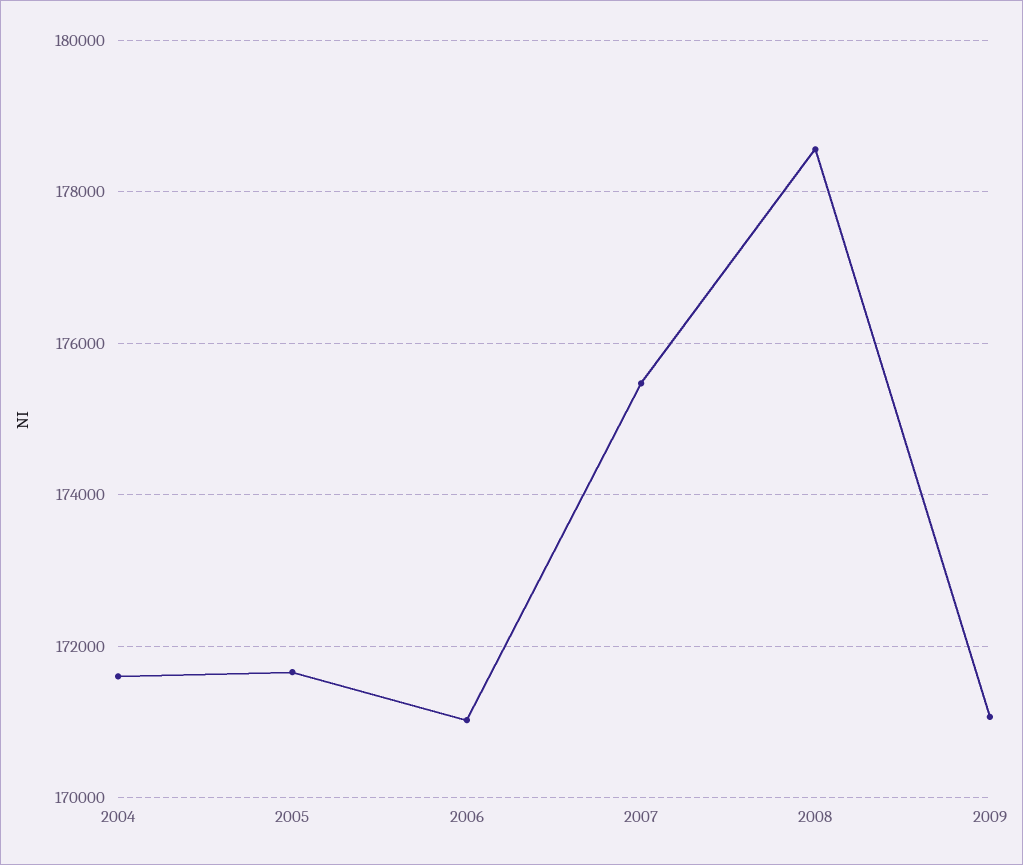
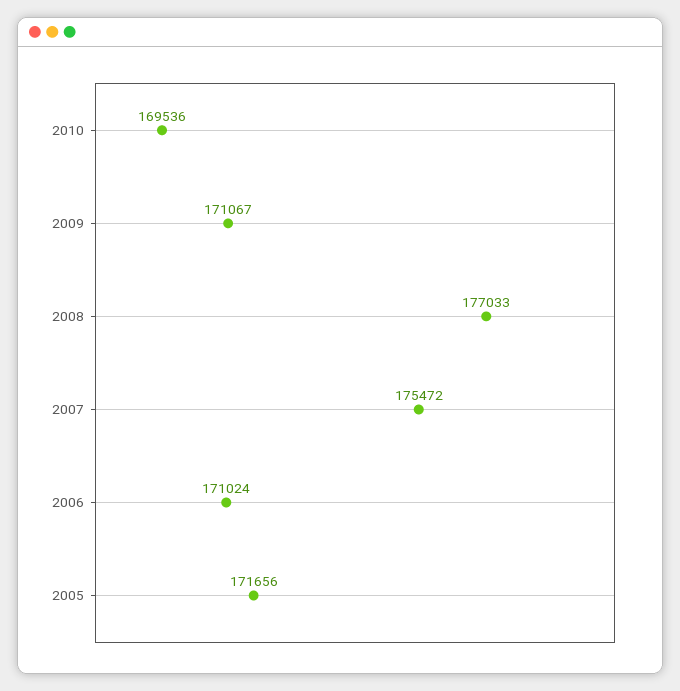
2004: 171600 -> none
2008: 178600 -> 177033
2010: none -> 169536

